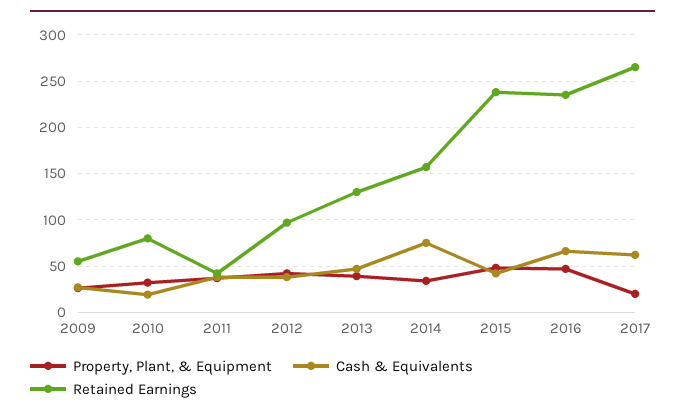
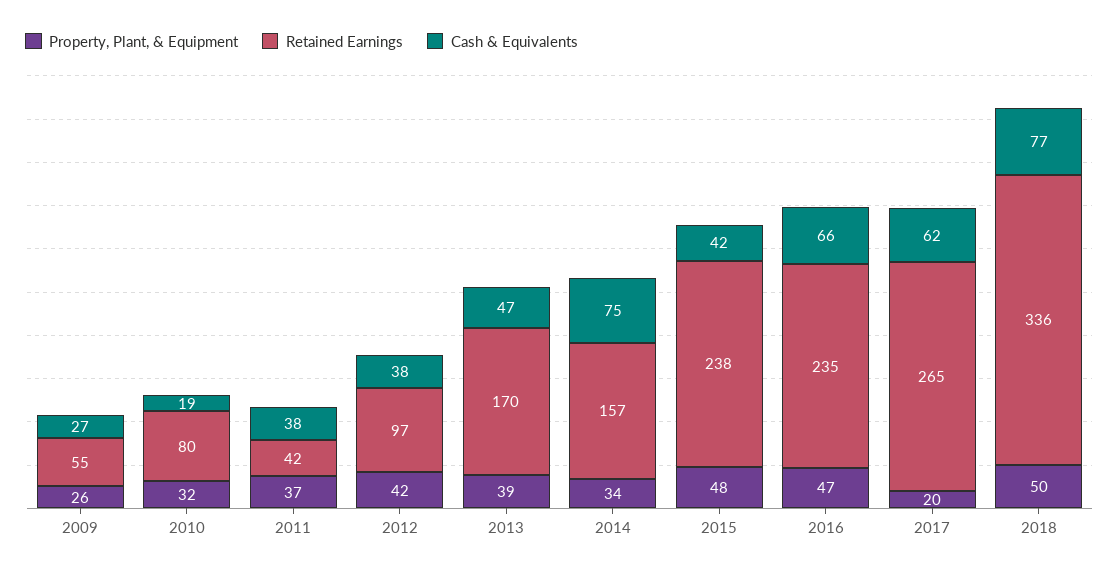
Retained Earnings, 2013: 130 -> 170
Property, Plant, & Equipment, 2018: none -> 50
Retained Earnings, 2018: none -> 336
Cash & Equivalents, 2018: none -> 77

